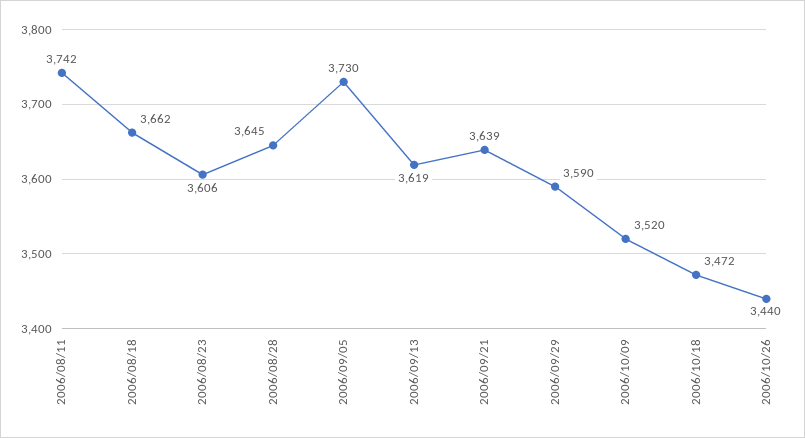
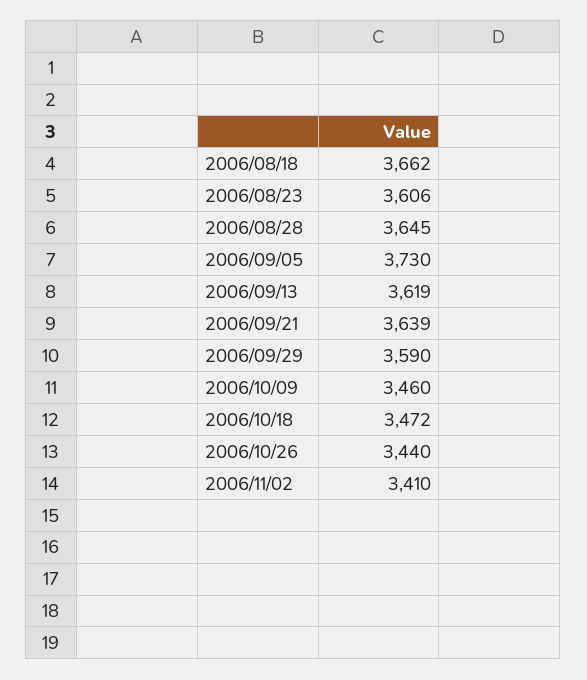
2006/08/11: 3742 -> none
2006/10/09: 3520 -> 3460
2006/11/02: none -> 3410

